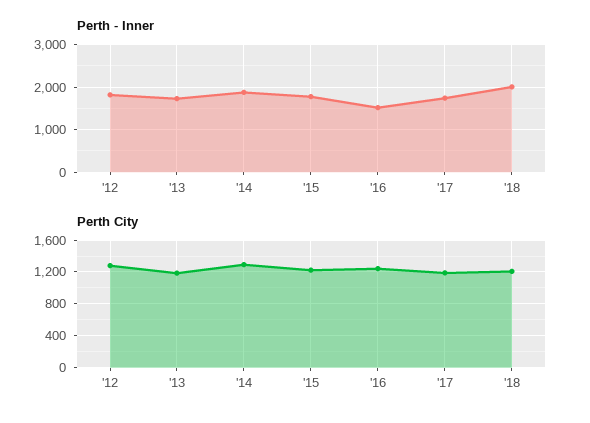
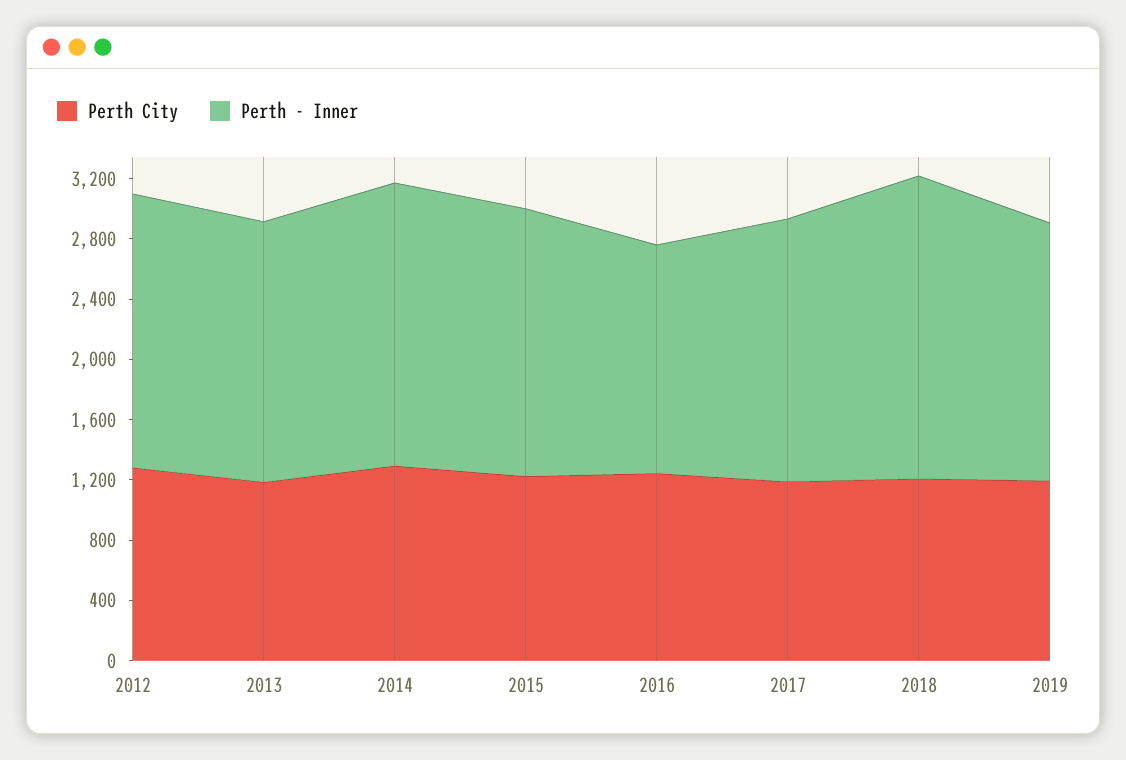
Perth City, 2019: none -> 1200
Perth - Inner, 2019: none -> 1700

